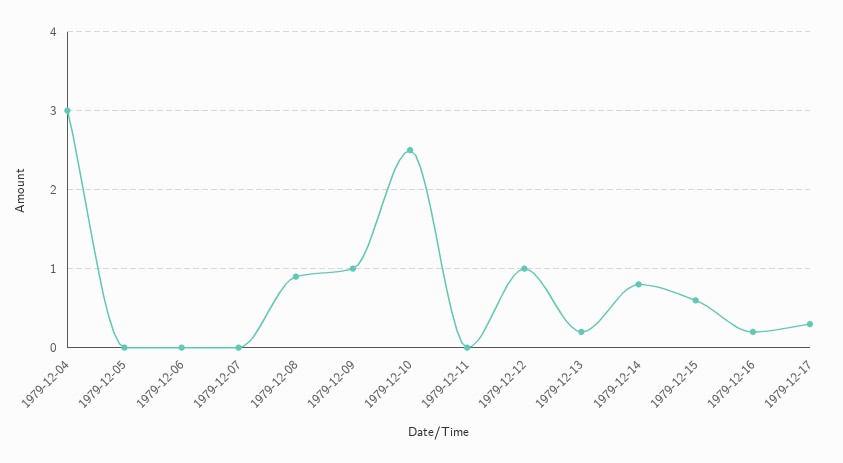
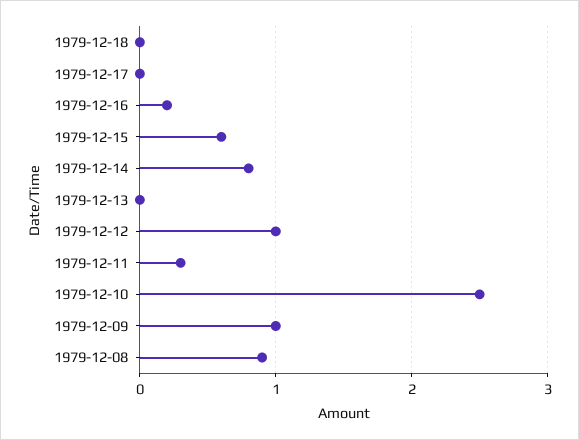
1979-12-04: 3 -> none
1979-12-05: 0 -> none
1979-12-06: 0 -> none
1979-12-07: 0 -> none
1979-12-11: 0 -> 0.3
1979-12-13: 0.2 -> 0
1979-12-17: 0.3 -> 0
1979-12-18: none -> 0

